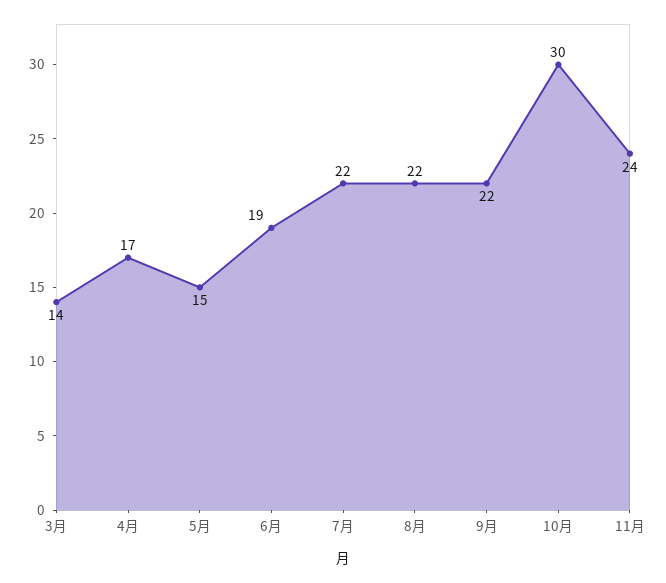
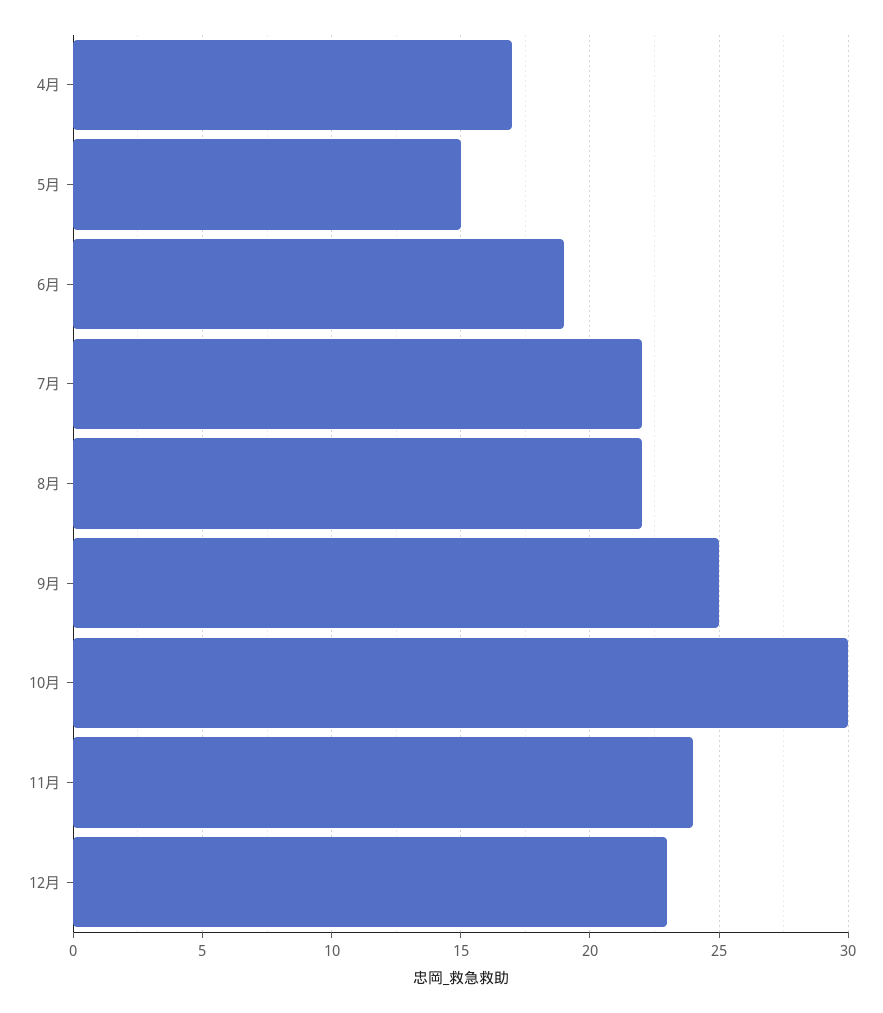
3月: 14 -> none
9月: 22 -> 25
12月: none -> 23

